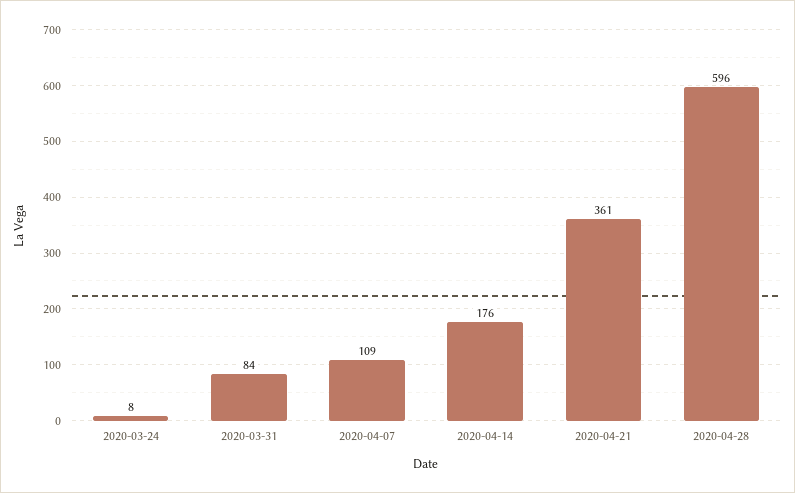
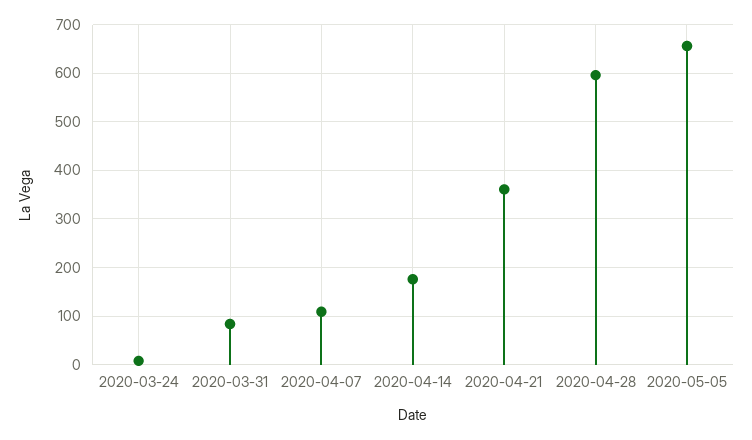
2020-05-05: none -> 660

